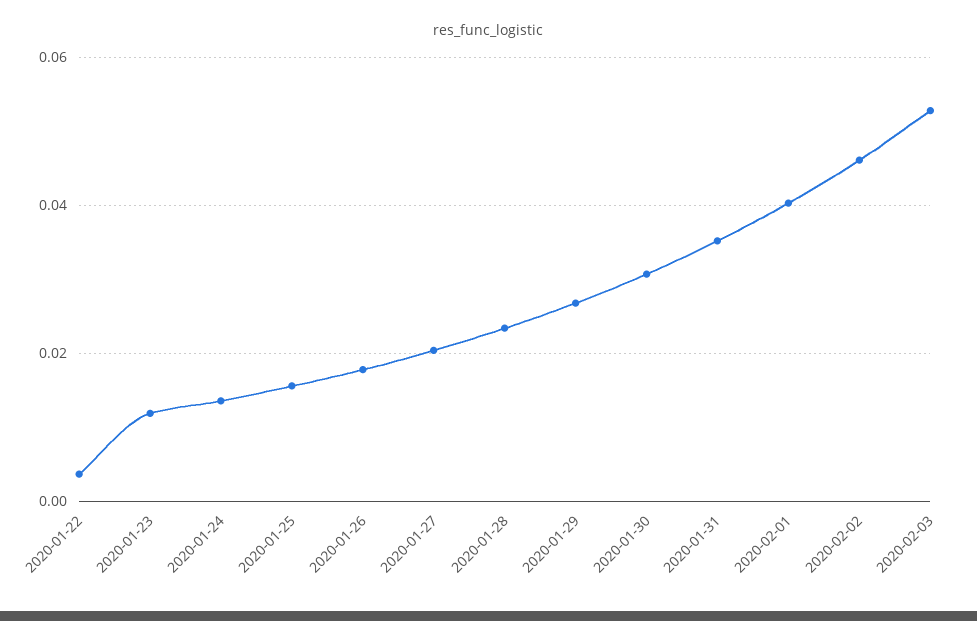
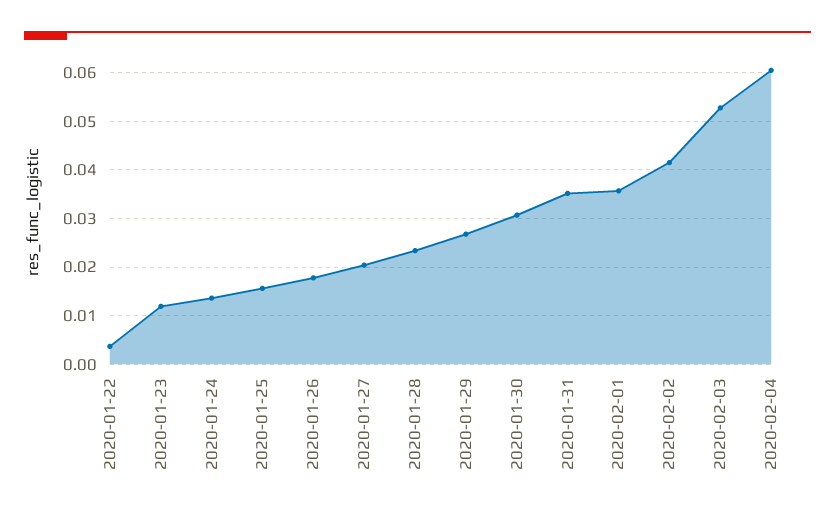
2020-02-01: 0.04 -> 0.036
2020-02-02: 0.046 -> 0.042
2020-02-04: none -> 0.06

